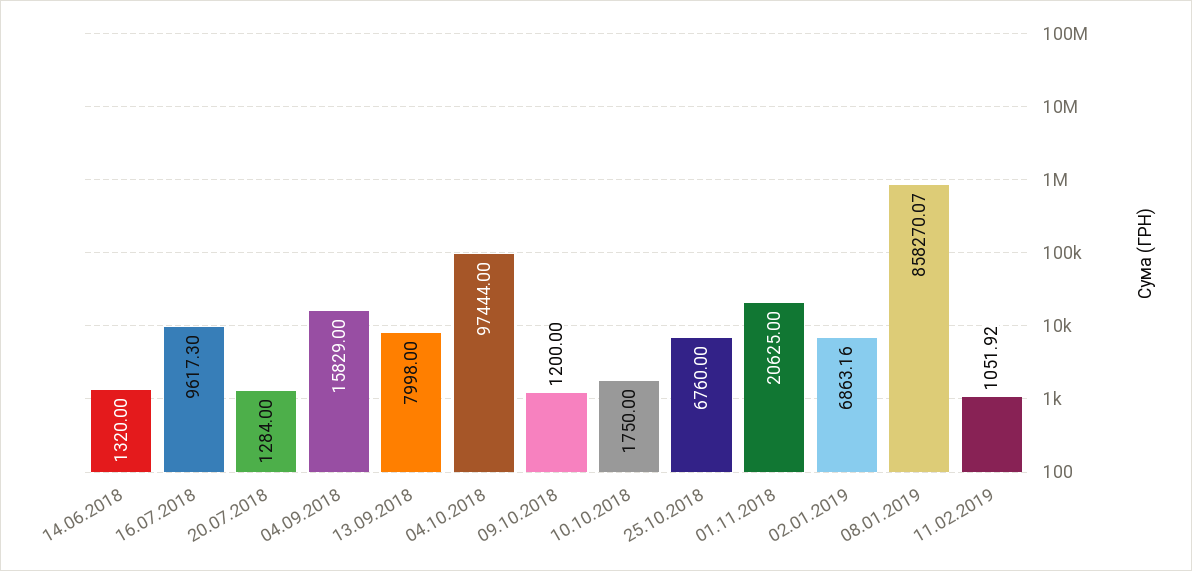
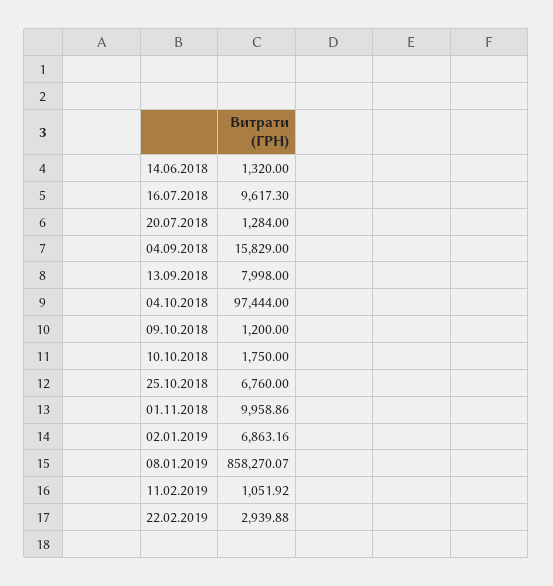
01.11.2018: 20625 -> 9958.86
22.02.2019: none -> 2939.88

